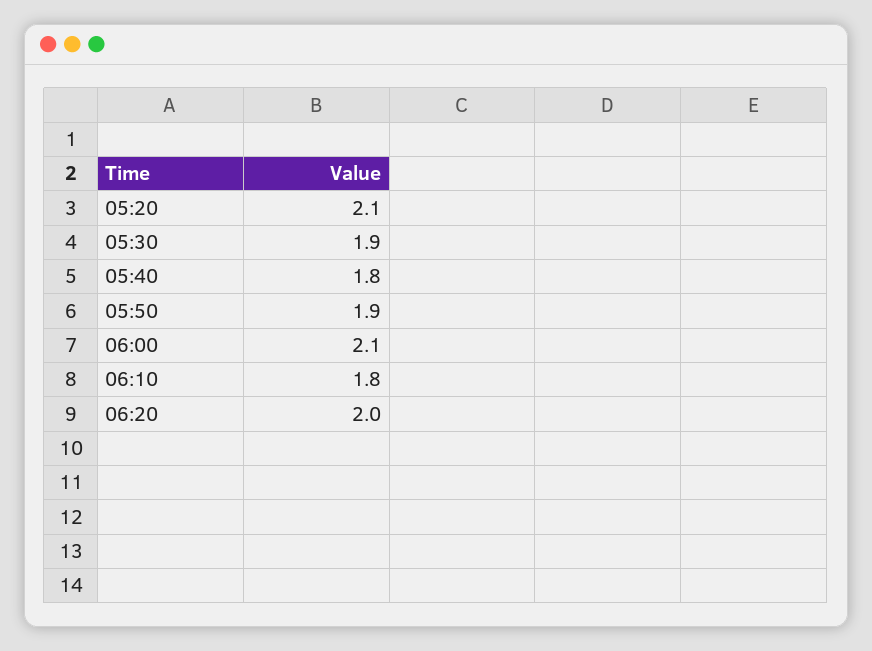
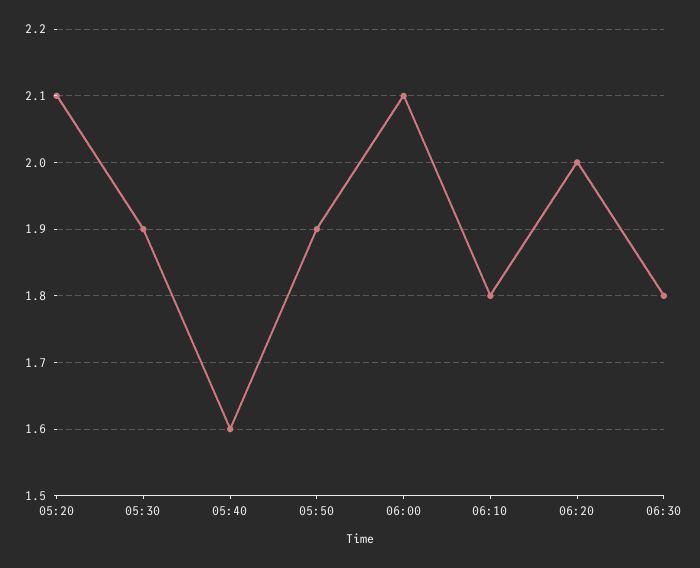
05:40: 1.8 -> 1.6
06:30: none -> 1.8

